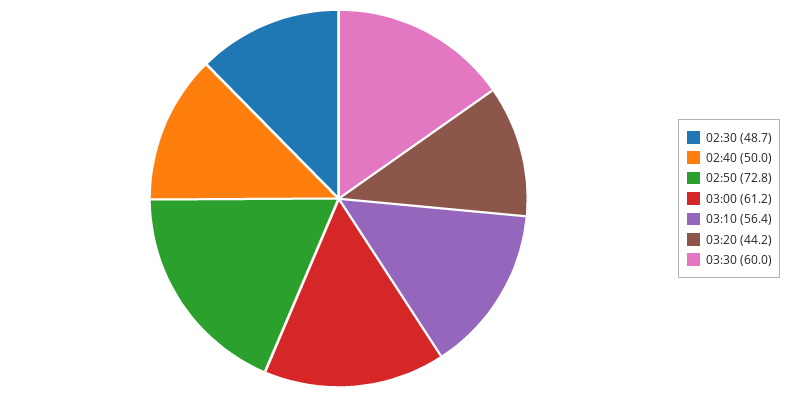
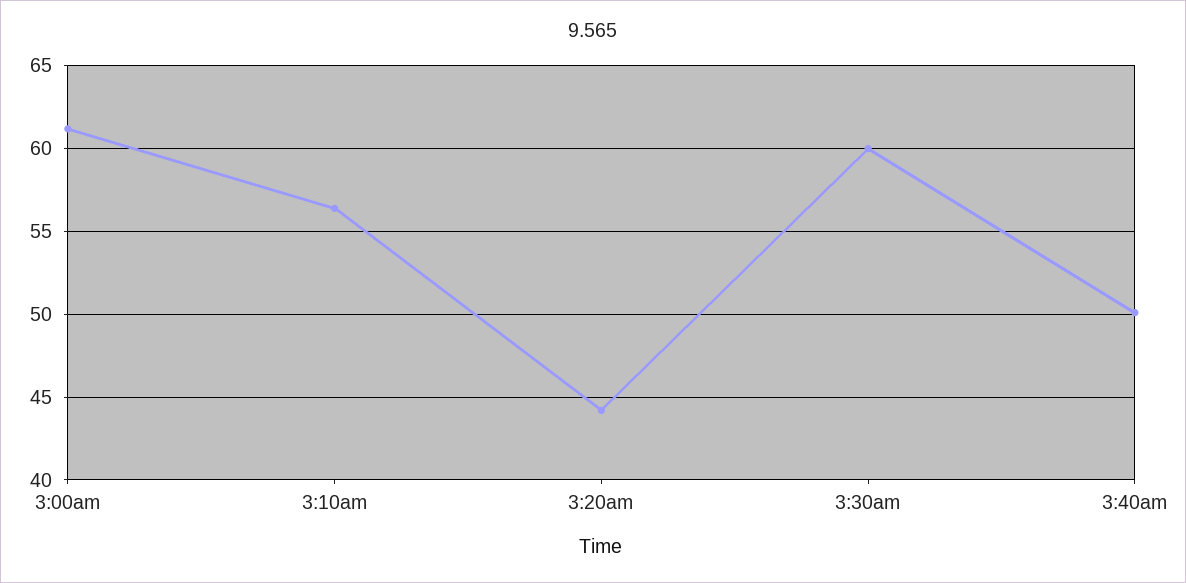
02:30: 48.7 -> none
02:40: 50 -> none
02:50: 72.8 -> none
3:40am: none -> 50

